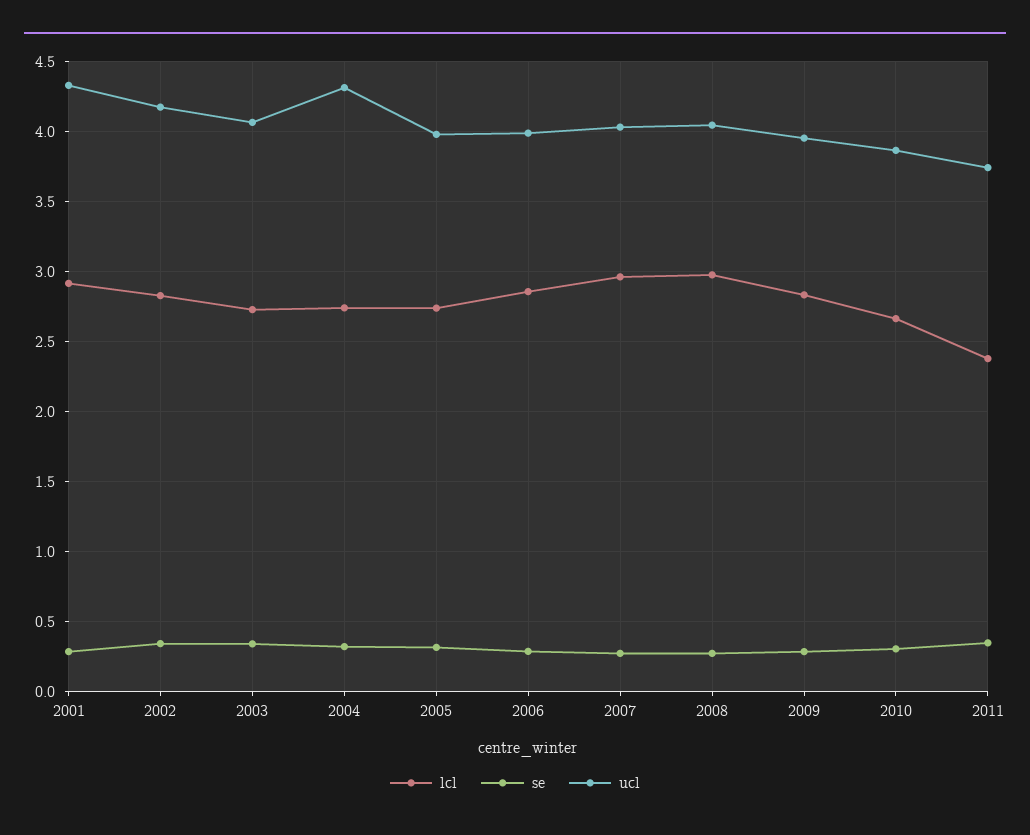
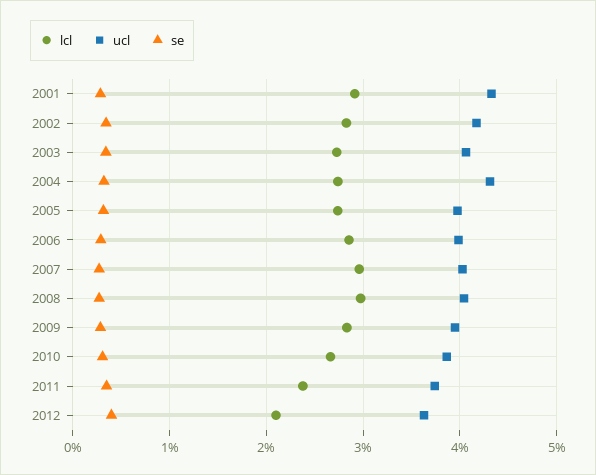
lcl, 2012: none -> 2.1
ucl, 2012: none -> 3.6
se, 2012: none -> 0.4

